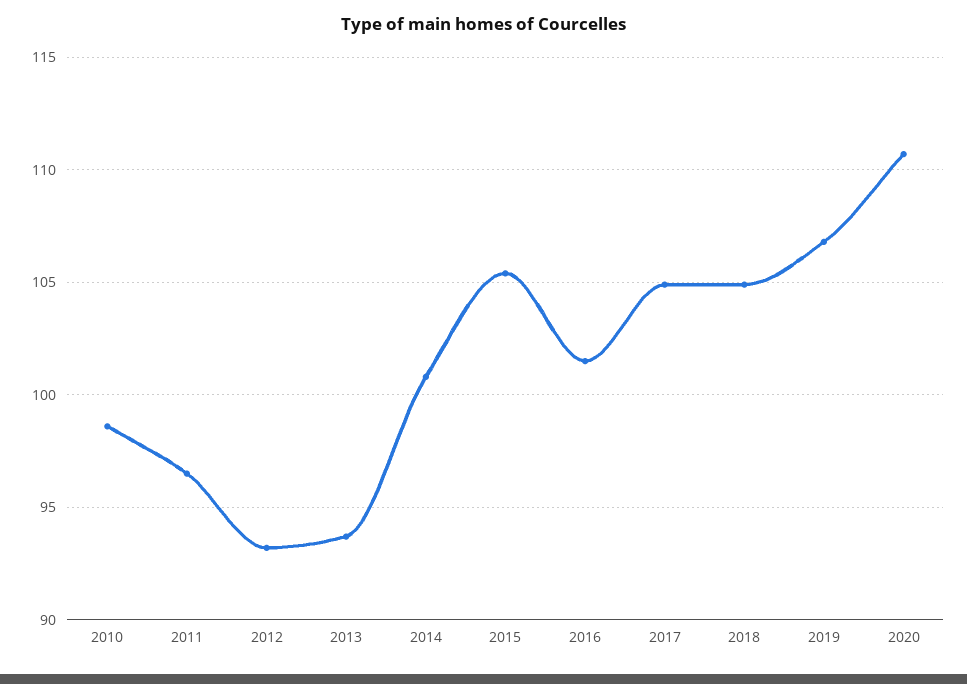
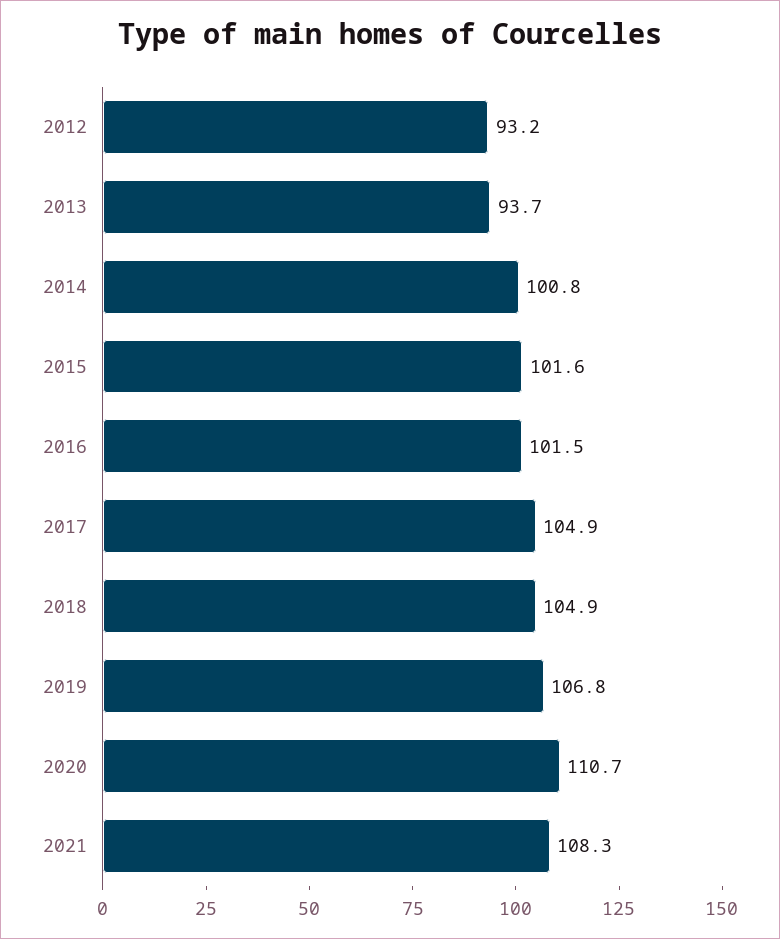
2010: 98.5 -> none
2011: 96.5 -> none
2015: 105.5 -> 101.6
2021: none -> 108.3

